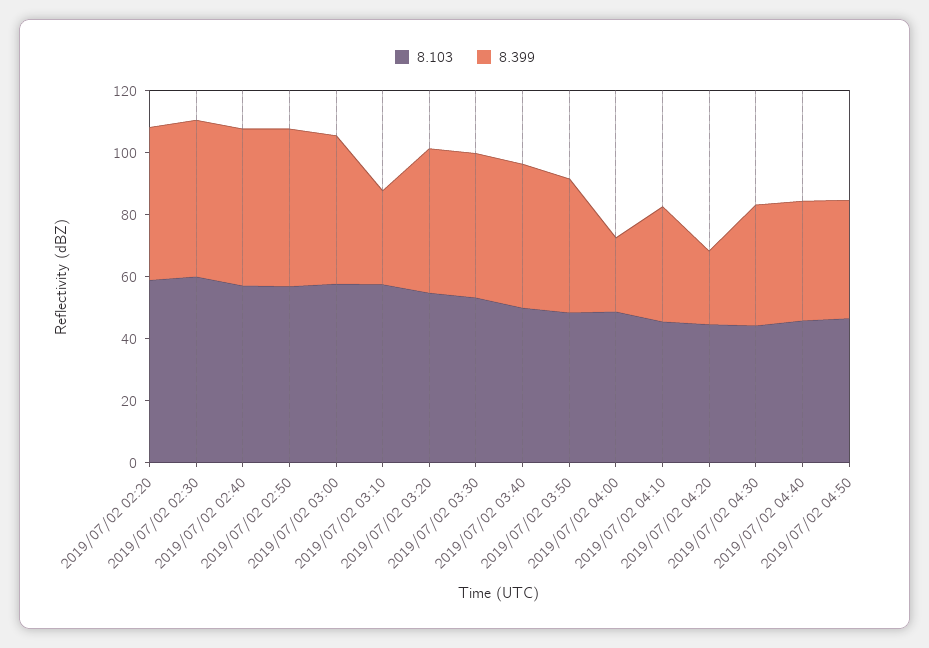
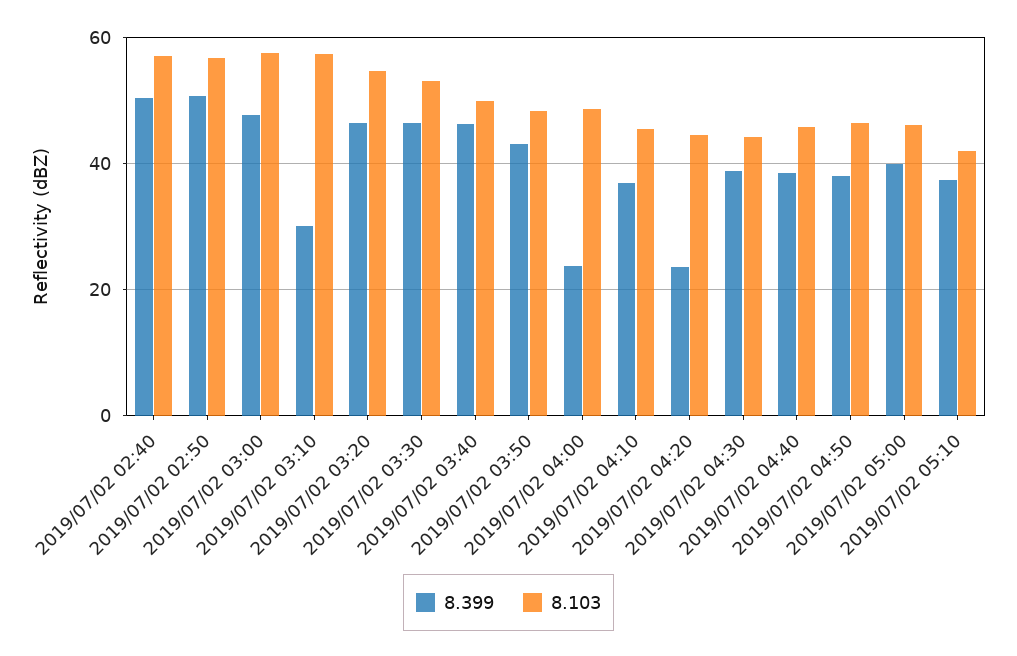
8.103, 2019/07/02 02:20: 60 -> none
8.399, 2019/07/02 02:20: 50 -> none
8.103, 2019/07/02 02:30: 60 -> none
8.399, 2019/07/02 02:30: 50 -> none
8.399, 2019/07/02 05:00: none -> 40
8.103, 2019/07/02 05:00: none -> 46
8.399, 2019/07/02 05:10: none -> 38
8.103, 2019/07/02 05:10: none -> 42

